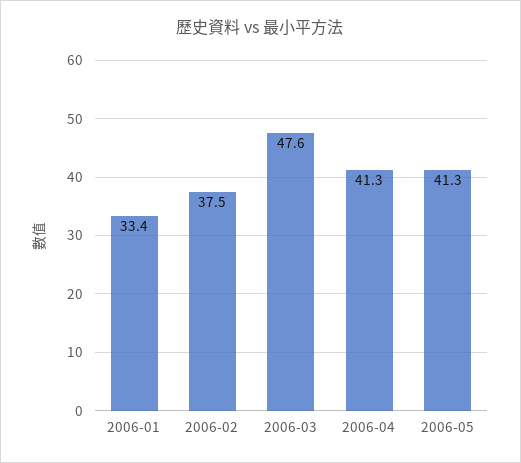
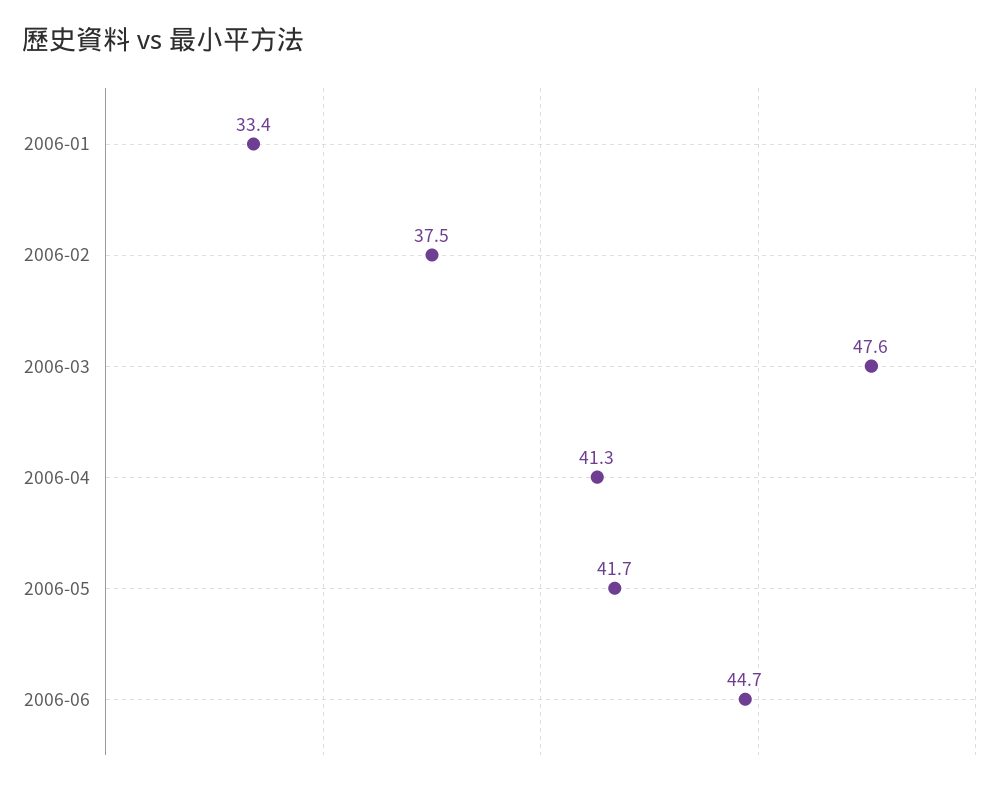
2006-05: 41.3 -> 41.7
2006-06: none -> 44.7

